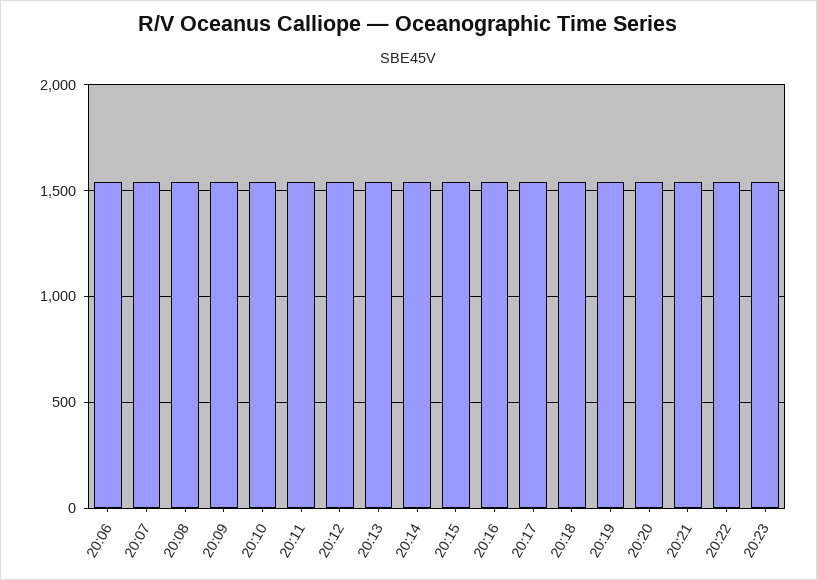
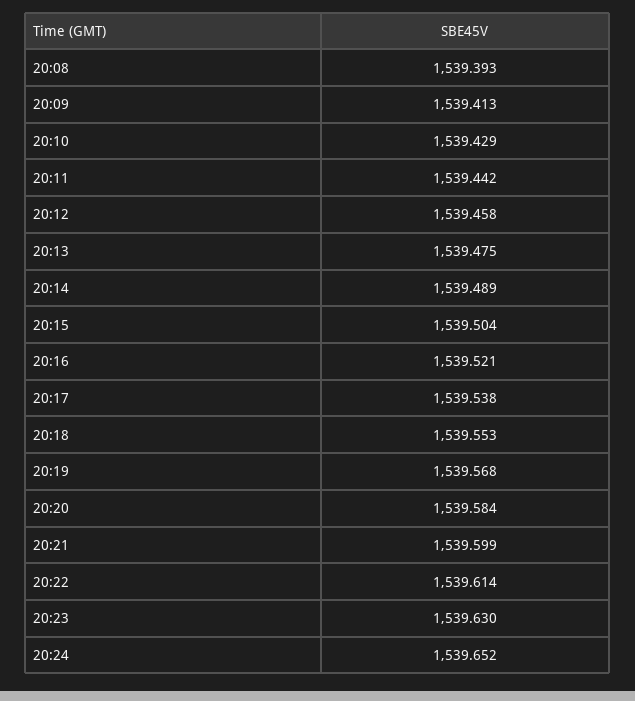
20:06: 1550 -> none
20:07: 1550 -> none
20:24: none -> 1539.652

